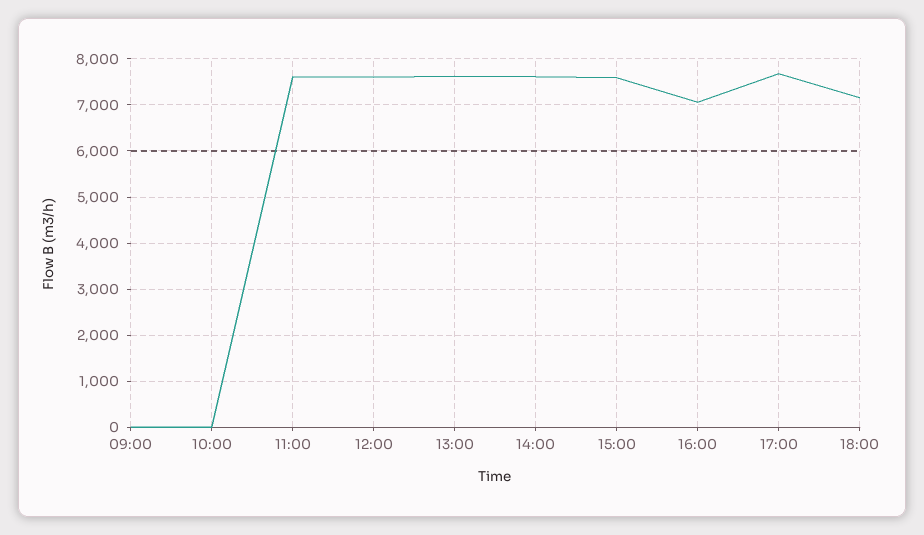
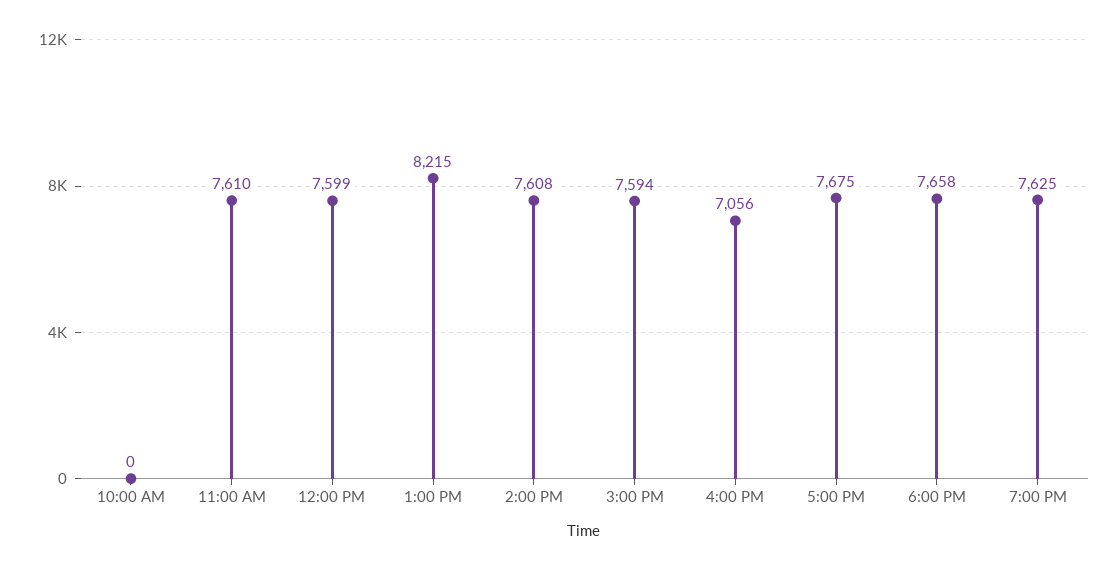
09:00: 0 -> none
13:00: 7600 -> 8215
18:00: 7200 -> 7658
7:00 PM: none -> 7625

